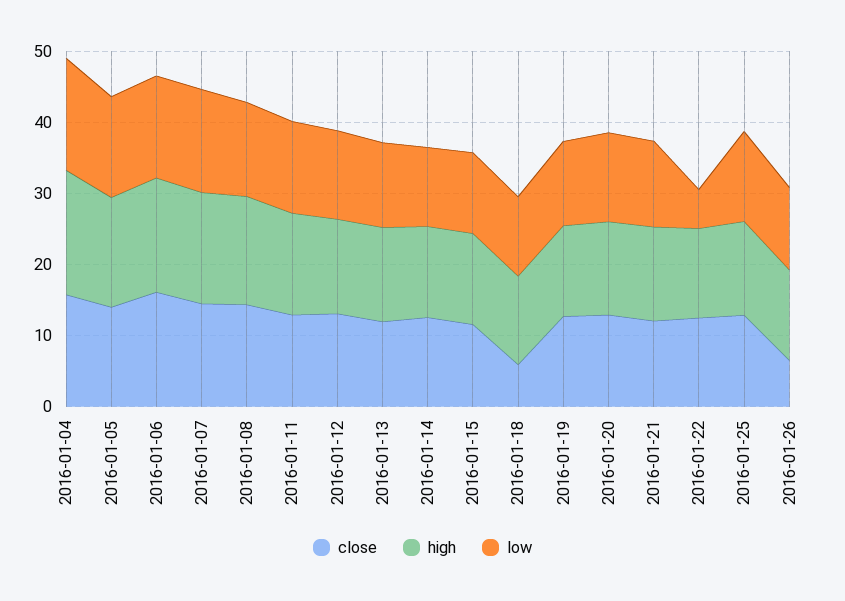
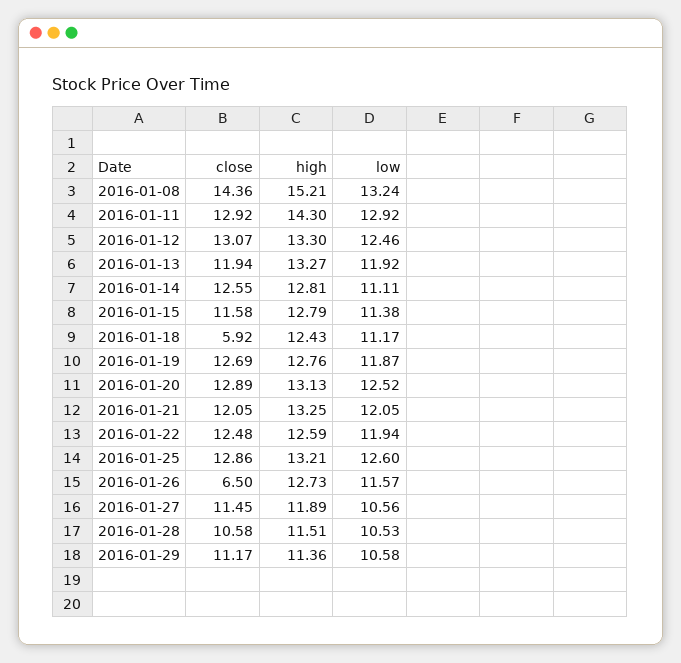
close, 2016-01-04: 16 -> none
high, 2016-01-04: 18 -> none
low, 2016-01-04: 16 -> none
close, 2016-01-05: 14 -> none
high, 2016-01-05: 16 -> none
low, 2016-01-05: 14 -> none
close, 2016-01-06: 16 -> none
high, 2016-01-06: 16 -> none
low, 2016-01-06: 14 -> none
close, 2016-01-07: 14 -> none
high, 2016-01-07: 16 -> none
low, 2016-01-07: 14 -> none
low, 2016-01-22: 6 -> 11.94
close, 2016-01-27: none -> 11.45
high, 2016-01-27: none -> 11.89
low, 2016-01-27: none -> 10.56
close, 2016-01-28: none -> 10.58
high, 2016-01-28: none -> 11.51
low, 2016-01-28: none -> 10.53
close, 2016-01-29: none -> 11.17
high, 2016-01-29: none -> 11.36
low, 2016-01-29: none -> 10.58

